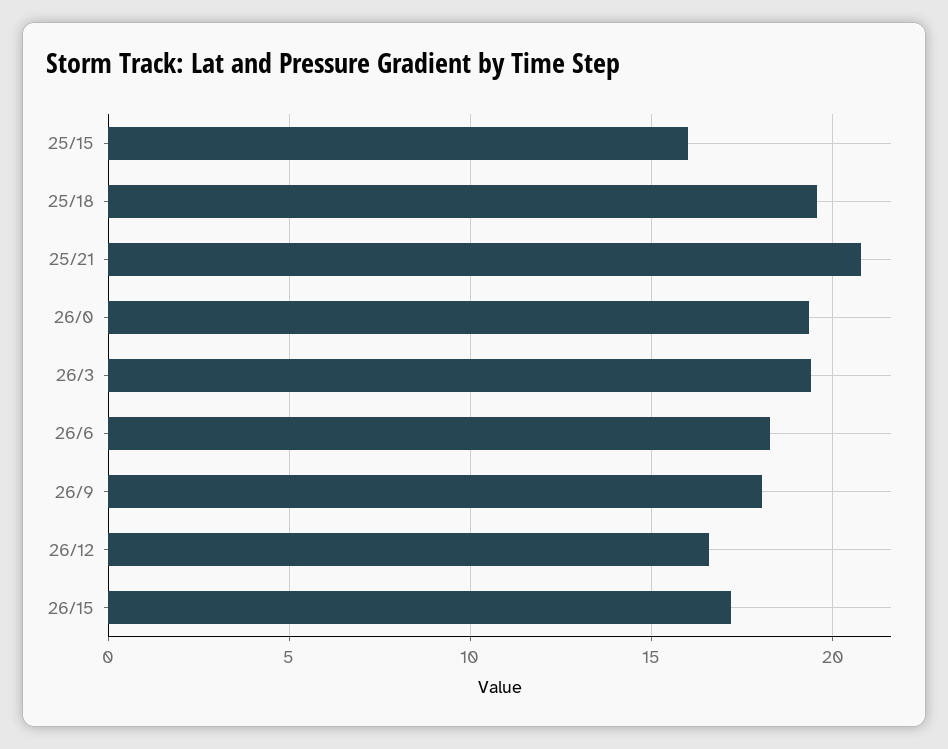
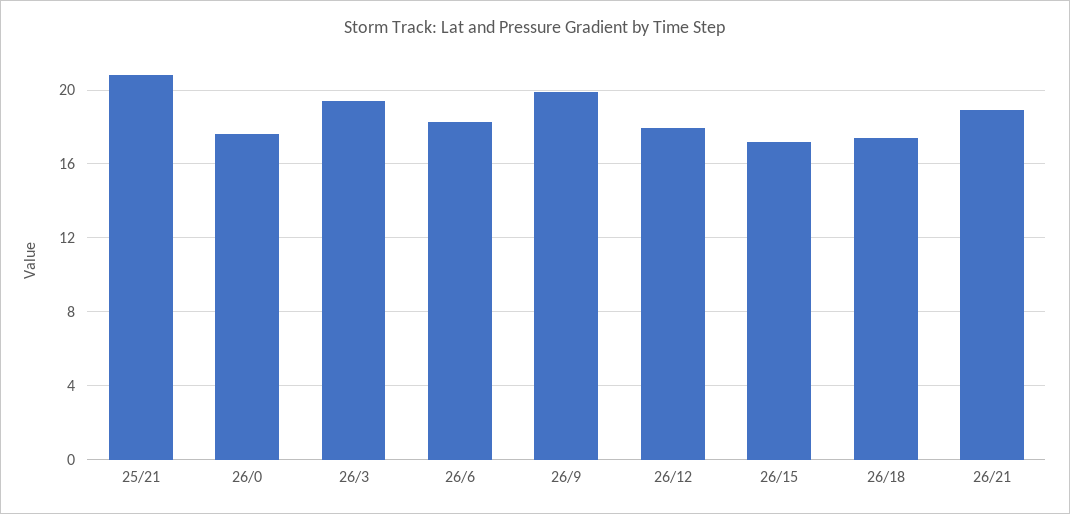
25/15: 16 -> none
25/18: 19.5 -> none
26/0: 19.5 -> 17.5
26/9: 18 -> 20
26/12: 16.5 -> 18
26/18: none -> 17.5
26/21: none -> 19

